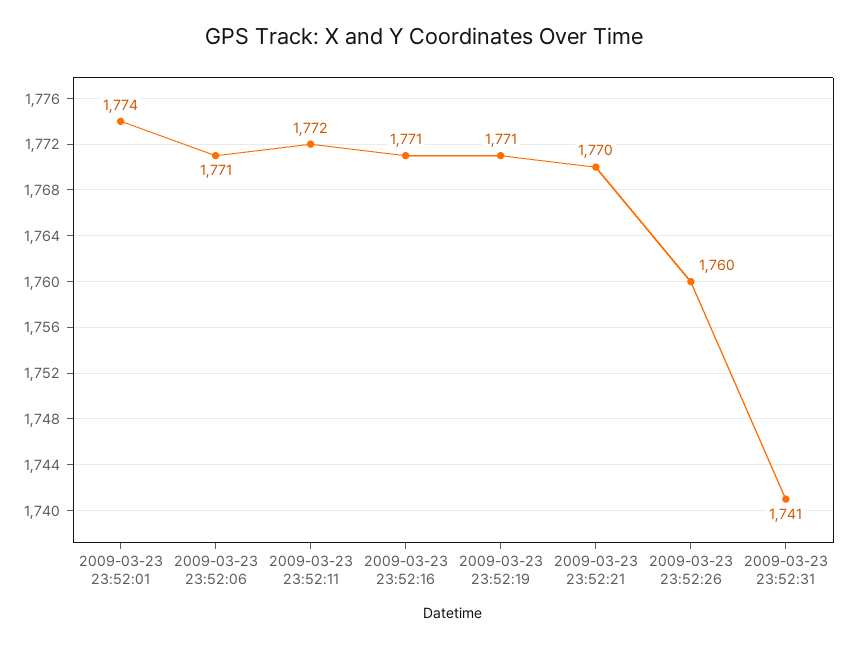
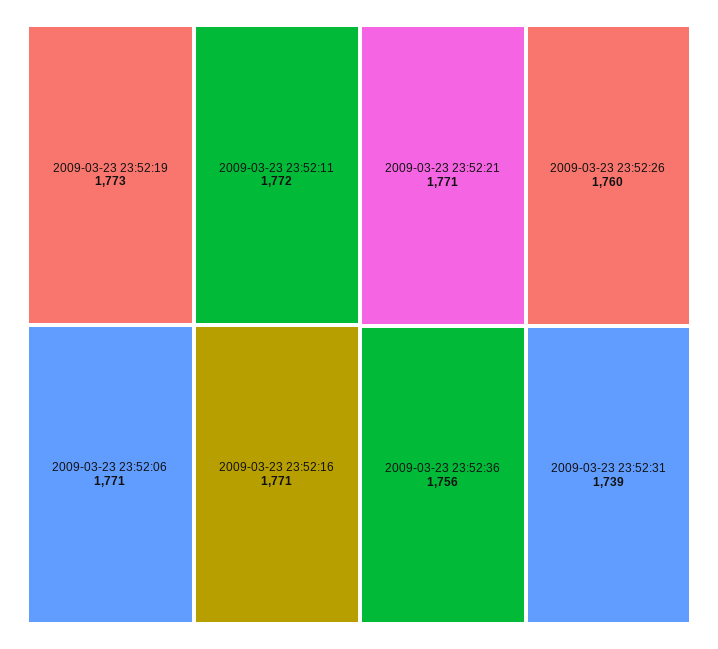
2009-03-23 23:52:01: 1774 -> none
2009-03-23 23:52:19: 1771 -> 1773
2009-03-23 23:52:21: 1770 -> 1771
2009-03-23 23:52:31: 1741 -> 1739
2009-03-23 23:52:36: none -> 1756

